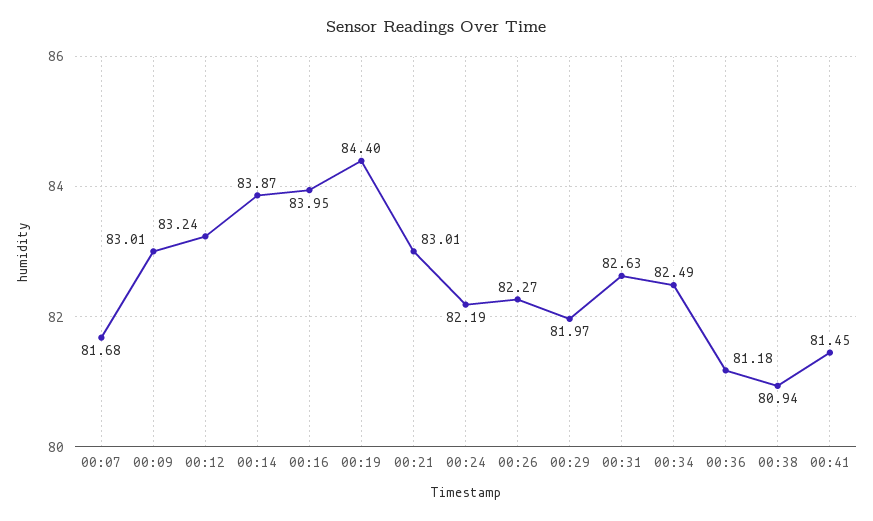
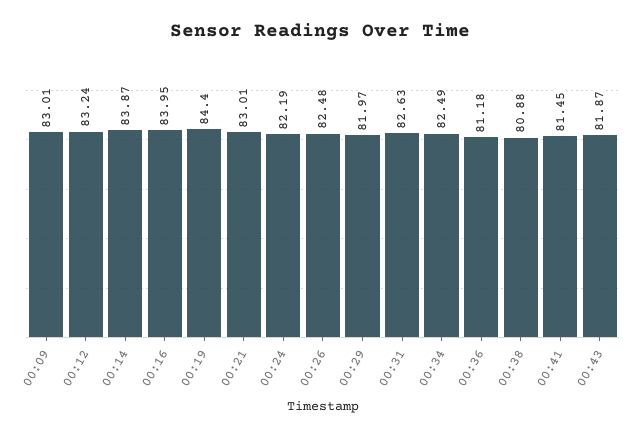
00:07: 81.68 -> none
00:26: 82.27 -> 82.48
00:38: 80.94 -> 80.88
00:43: none -> 81.87

